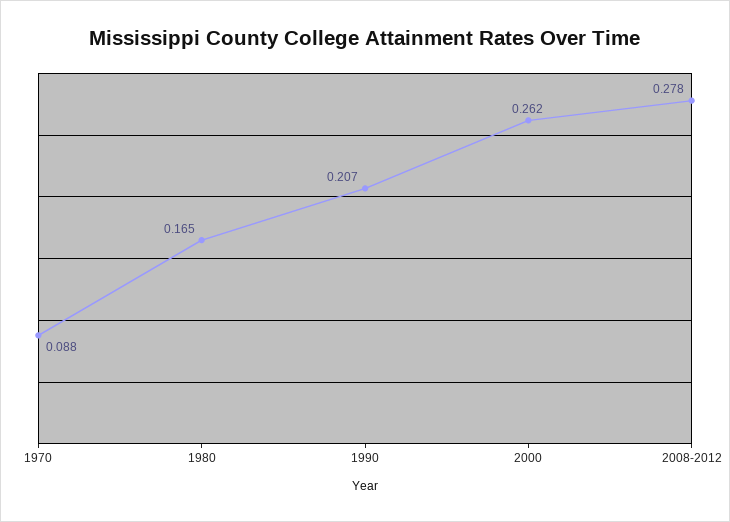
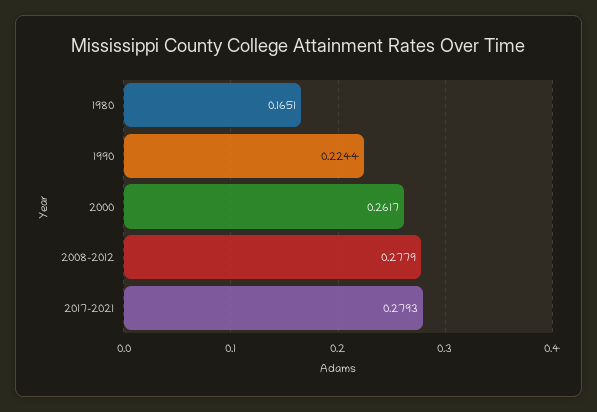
1970: 0.088 -> none
1990: 0.207 -> 0.2244
2017-2021: none -> 0.2793

